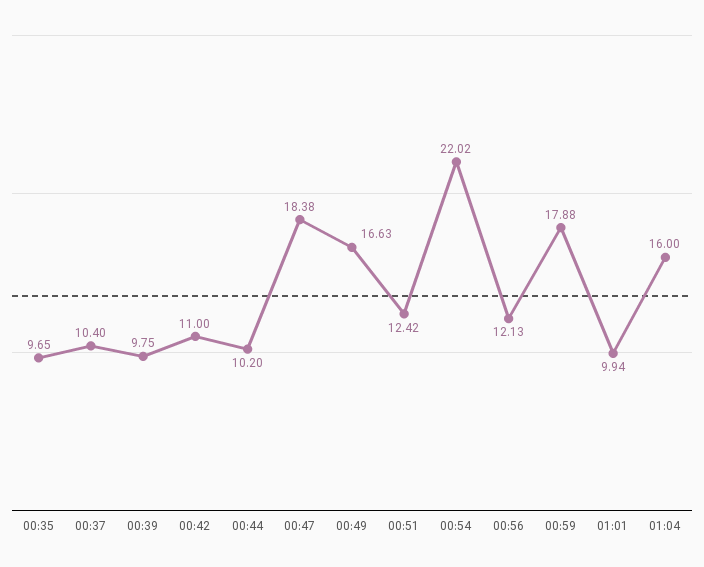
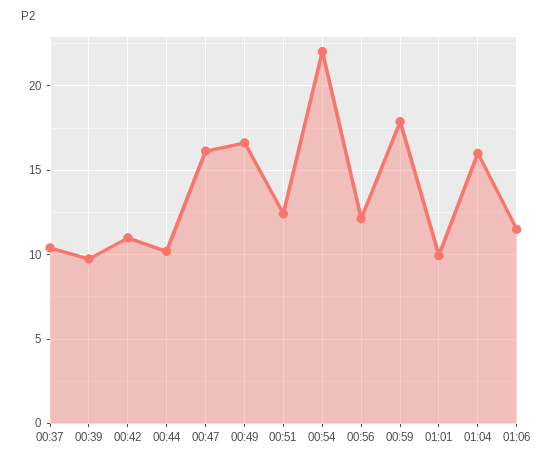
00:35: 9.65 -> none
00:47: 18.38 -> 16
01:06: none -> 11.5

